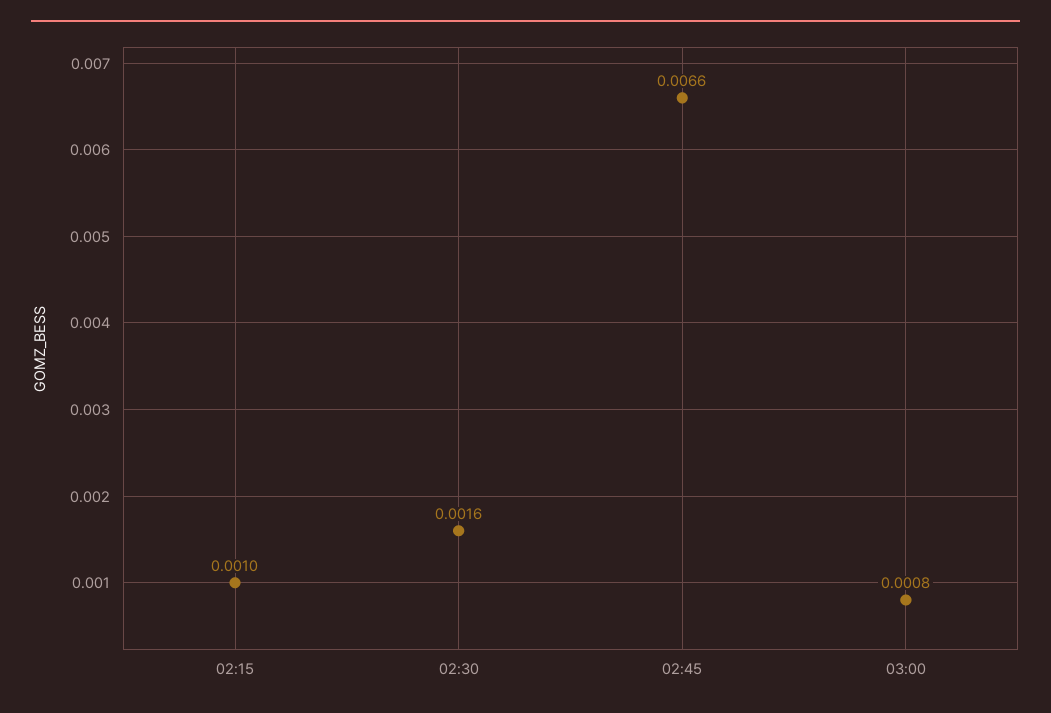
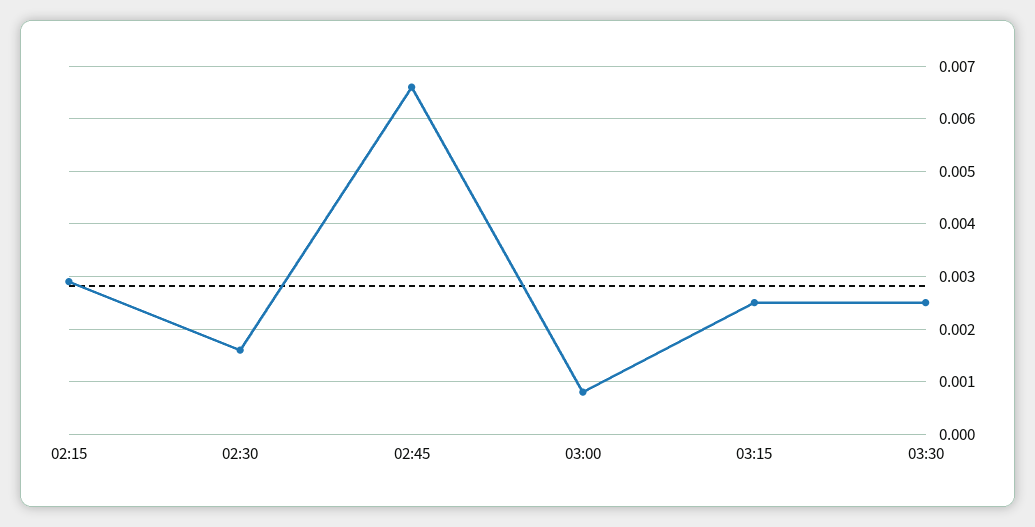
02:15: 0.001 -> 0.003
03:15: none -> 0.0025
03:30: none -> 0.0025

